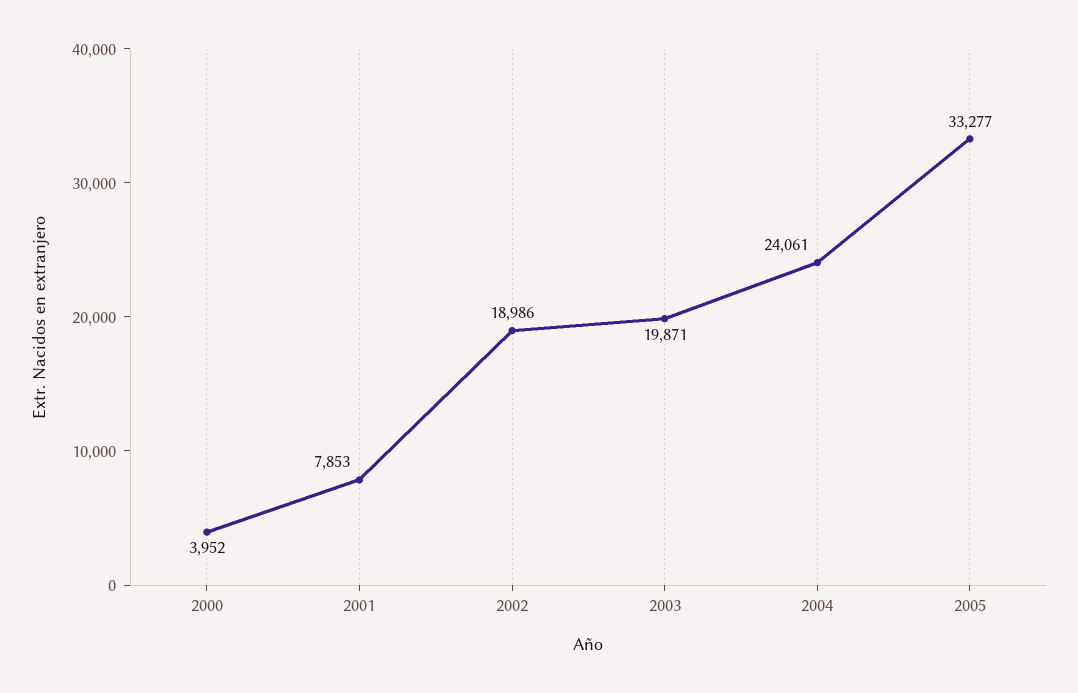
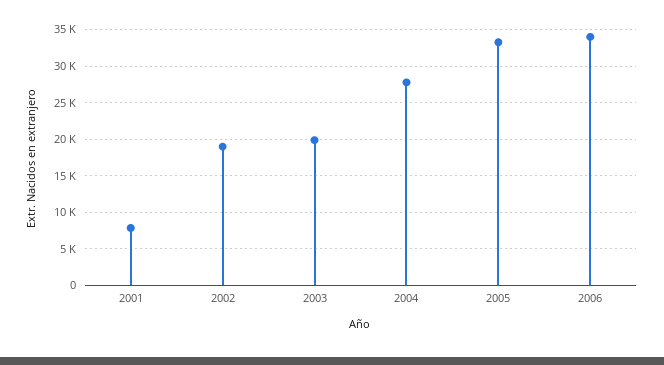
2000: 3952 -> none
2004: 24061 -> 28000
2006: none -> 34000

